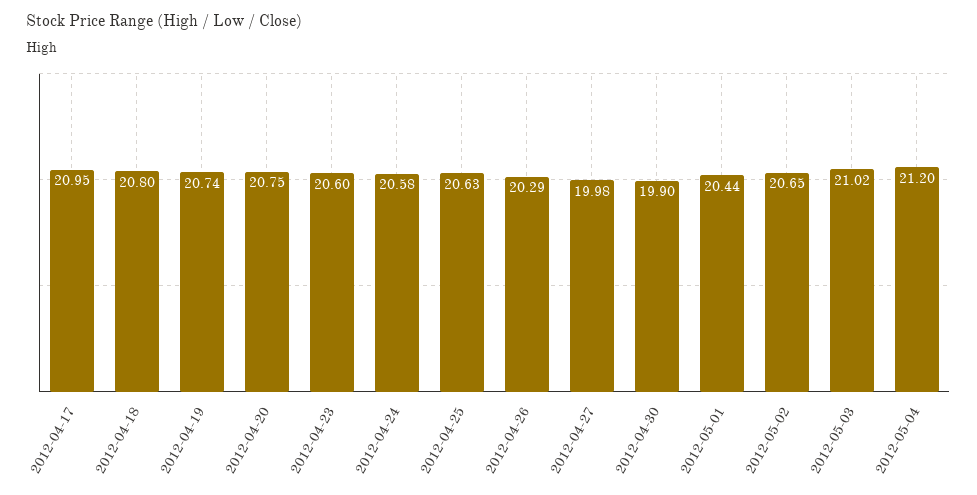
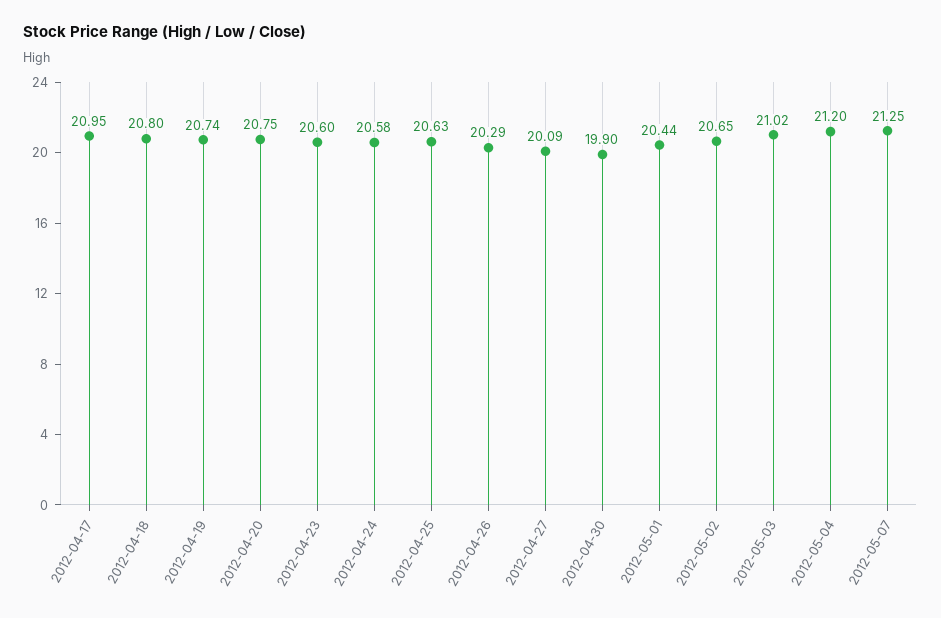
2012-04-27: 19.98 -> 20.09
2012-05-07: none -> 21.25

